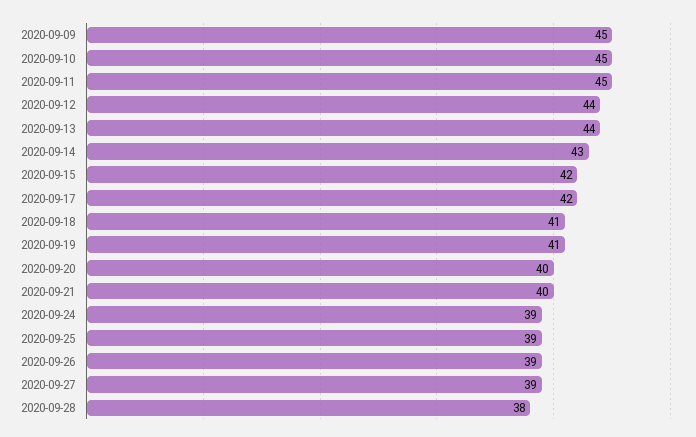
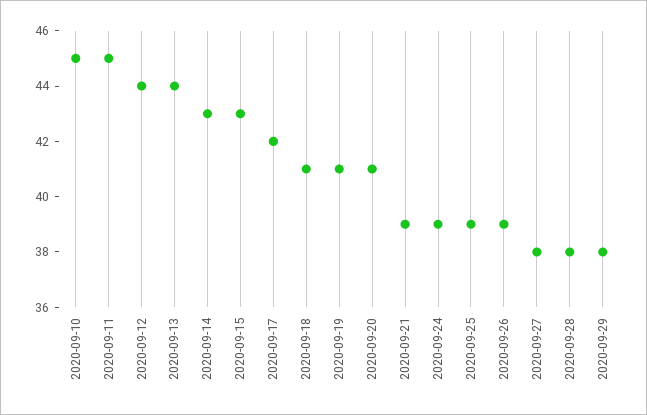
2020-09-09: 45 -> none
2020-09-15: 42 -> 43
2020-09-20: 40 -> 41
2020-09-21: 40 -> 39
2020-09-27: 39 -> 38
2020-09-29: none -> 38

